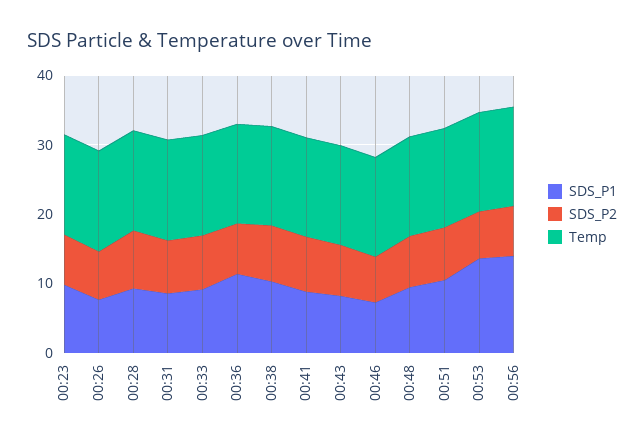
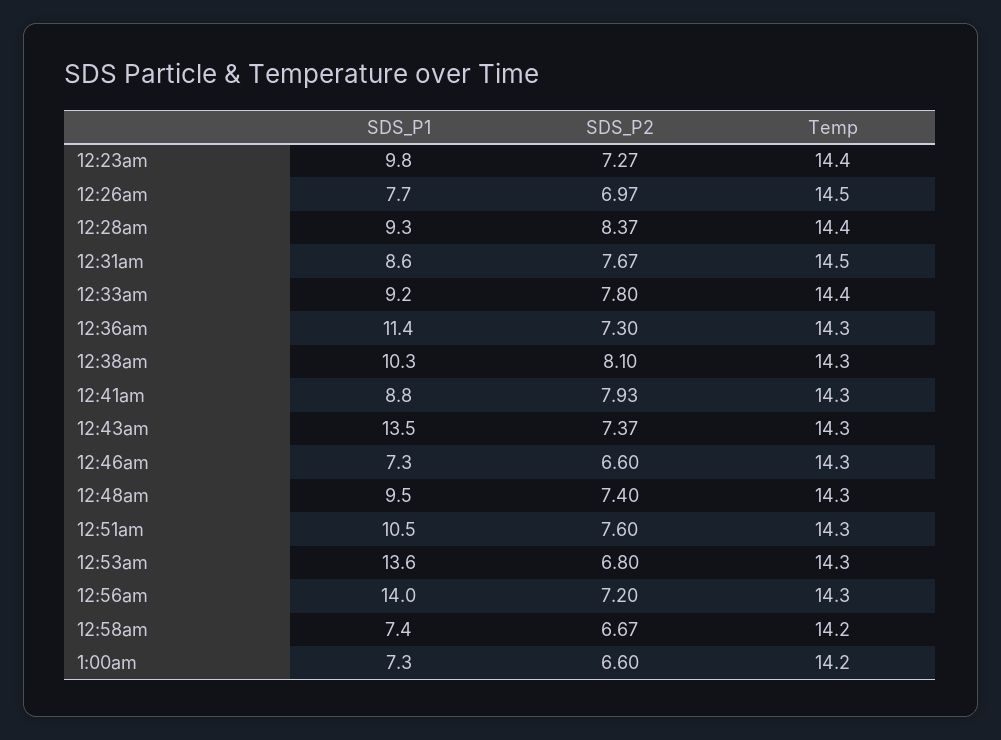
SDS_P1, 00:43: 8 -> 13.5
SDS_P1, 12:58am: none -> 7.4
SDS_P2, 12:58am: none -> 6.67
Temp, 12:58am: none -> 14.2
SDS_P1, 1:00am: none -> 7.3
SDS_P2, 1:00am: none -> 6.6
Temp, 1:00am: none -> 14.2

